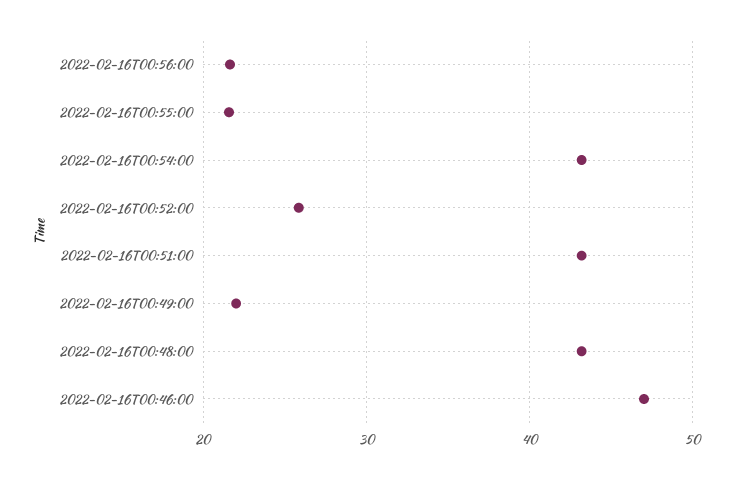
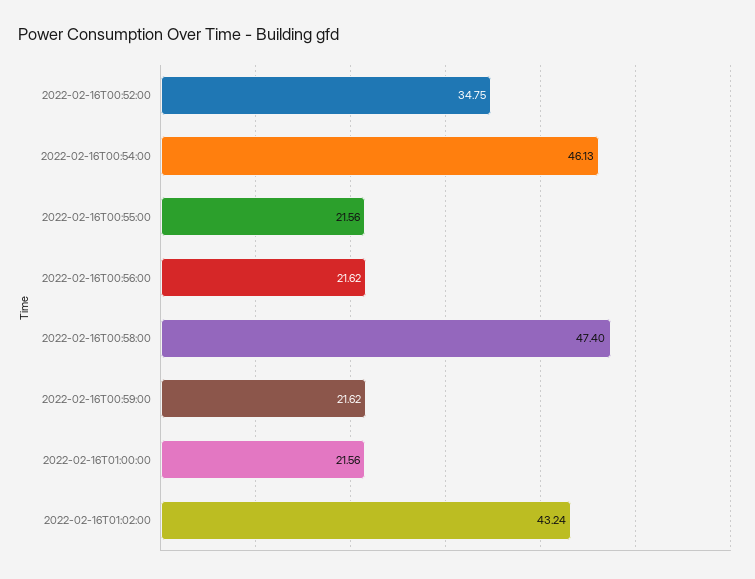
2022-02-16T00:54:00: 43 -> 46.13
2022-02-16T00:52:00: 26 -> 34.75
2022-02-16T00:51:00: 43 -> none
2022-02-16T00:49:00: 22 -> none
2022-02-16T00:48:00: 43 -> none
2022-02-16T00:46:00: 47 -> none
2022-02-16T00:58:00: none -> 47.4
2022-02-16T00:59:00: none -> 21.62
2022-02-16T01:00:00: none -> 21.56
2022-02-16T01:02:00: none -> 43.24

